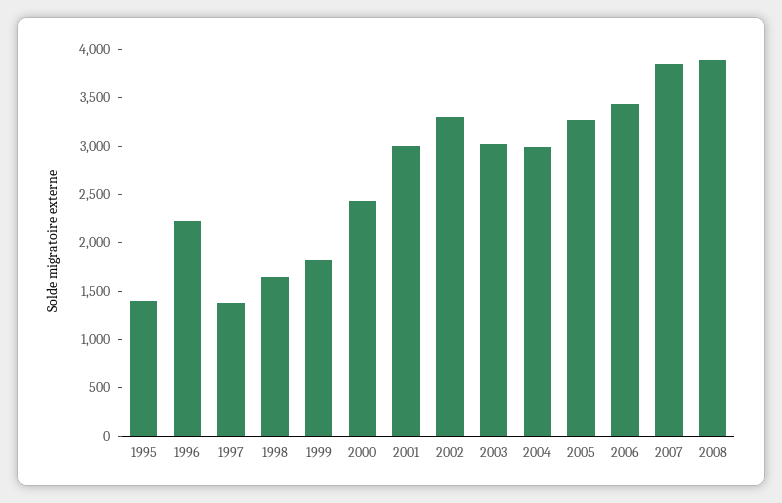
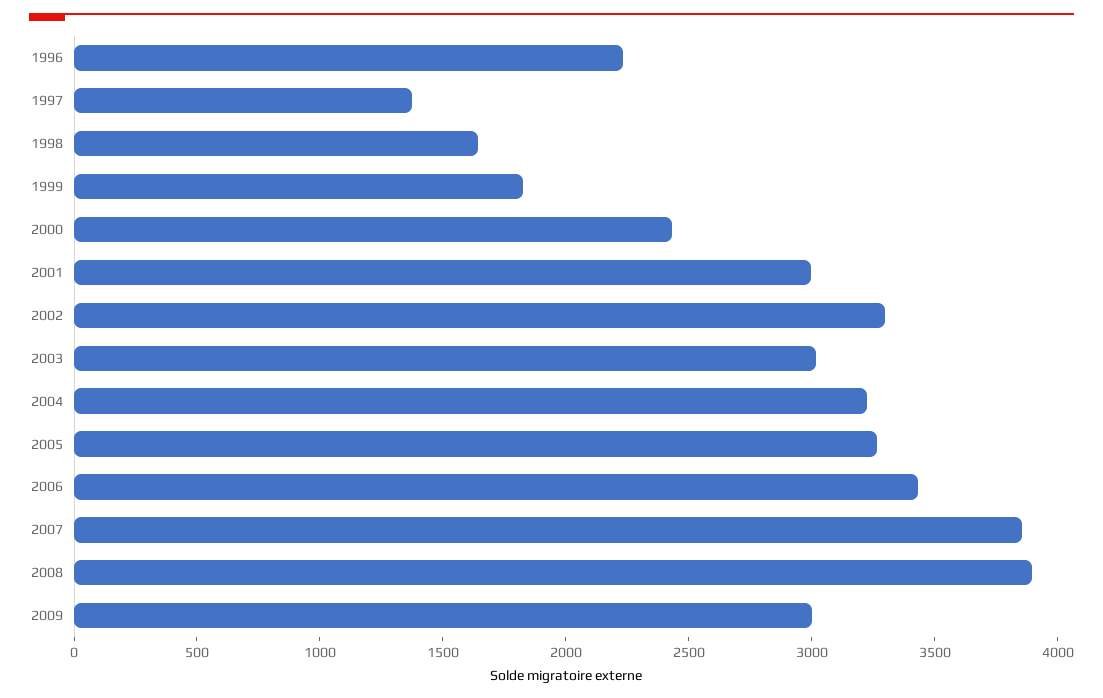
1995: 1400 -> none
2004: 3000 -> 3200
2009: none -> 3000

